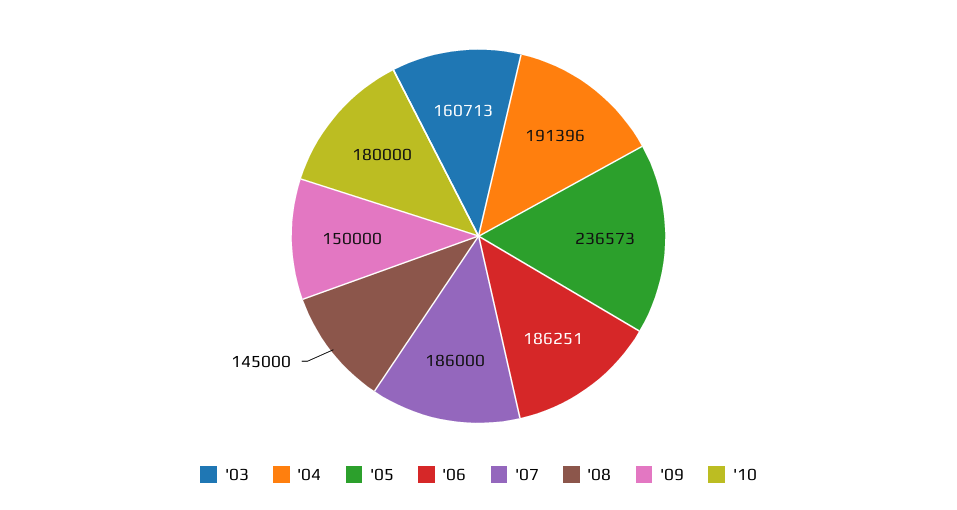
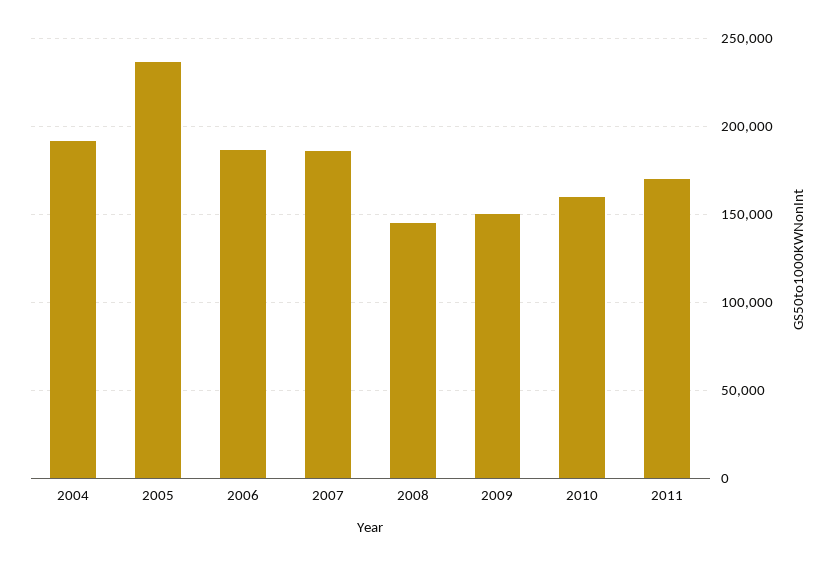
'03: 160713 -> none
'10: 180000 -> 160000
2011: none -> 170000

